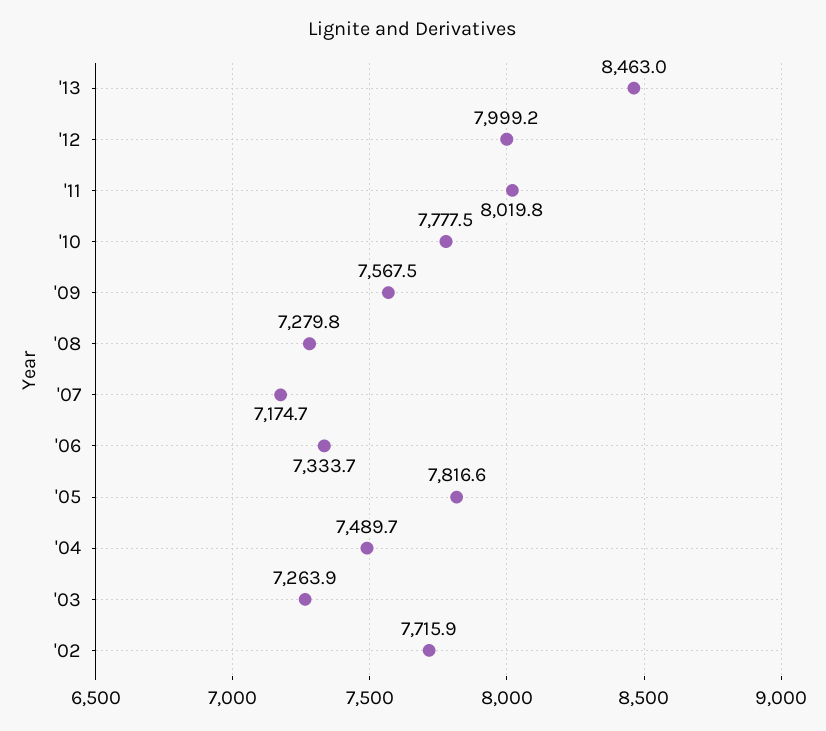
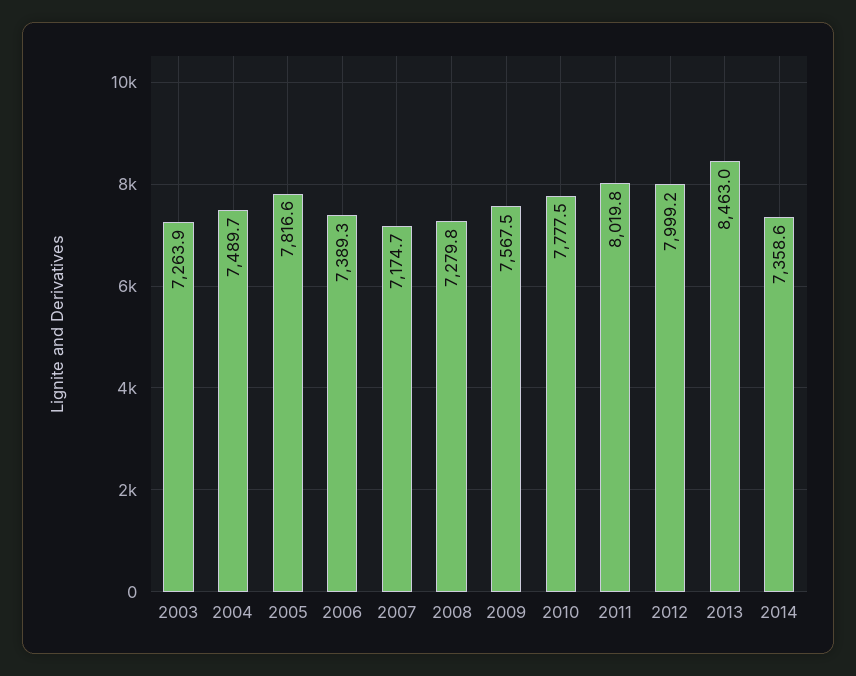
'06: 7333.7 -> 7389.3
'02: 7715.9 -> none
2014: none -> 7358.6

